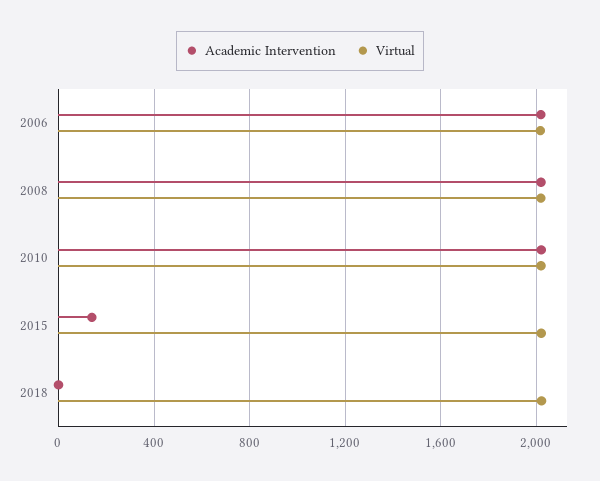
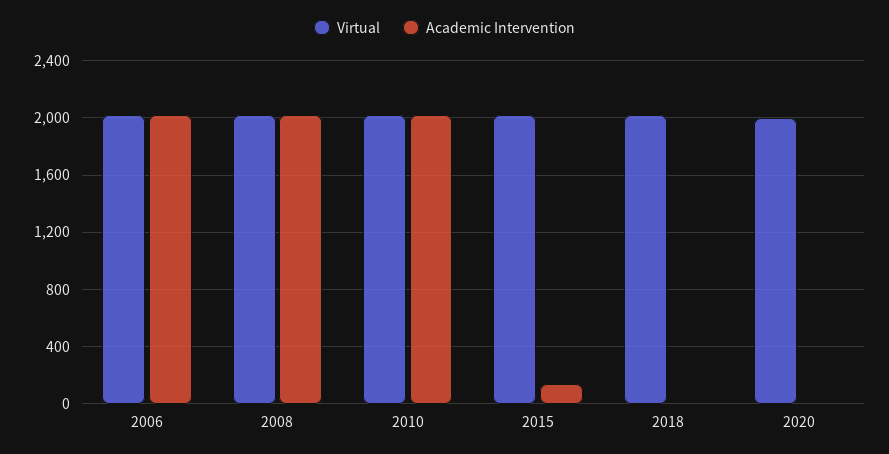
Virtual, 2020: none -> 2000
Academic Intervention, 2020: none -> 0

